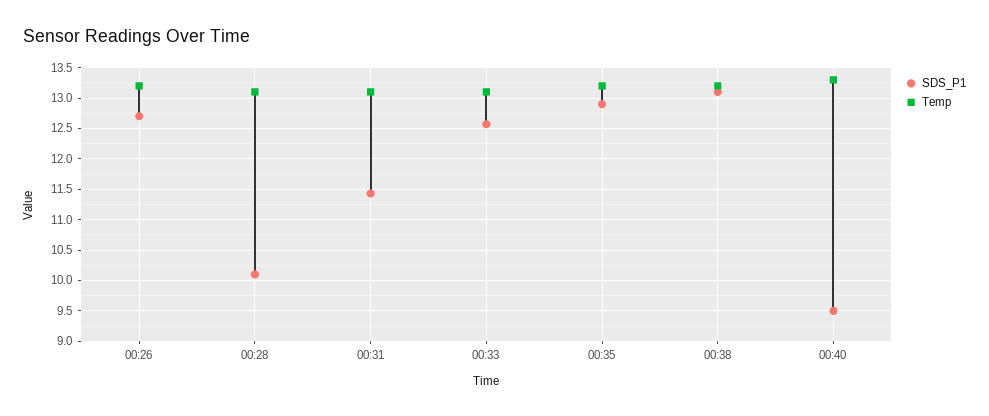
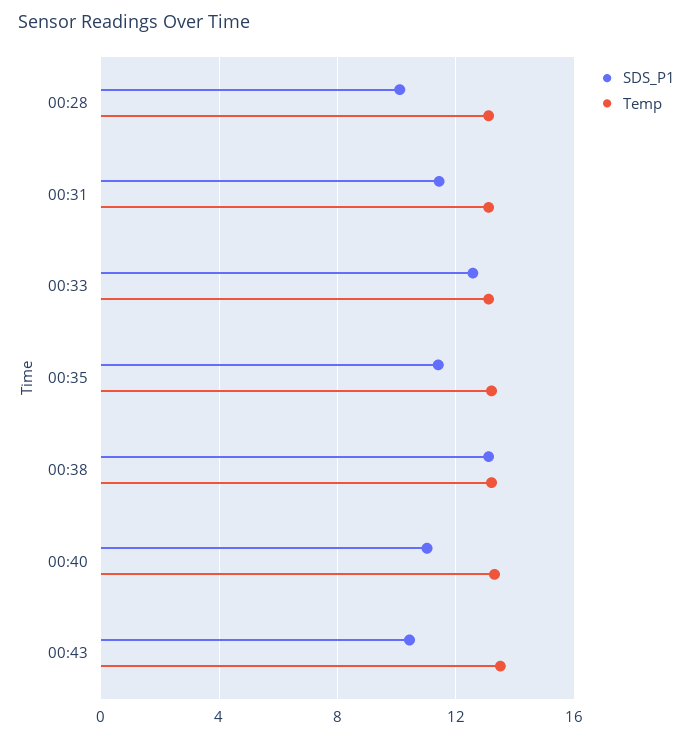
SDS_P1, 00:26: 12.7 -> none
Temp, 00:26: 13.2 -> none
SDS_P1, 00:35: 12.9 -> 11.5
SDS_P1, 00:40: 9.5 -> 11
SDS_P1, 00:43: none -> 10.5
Temp, 00:43: none -> 13.5

